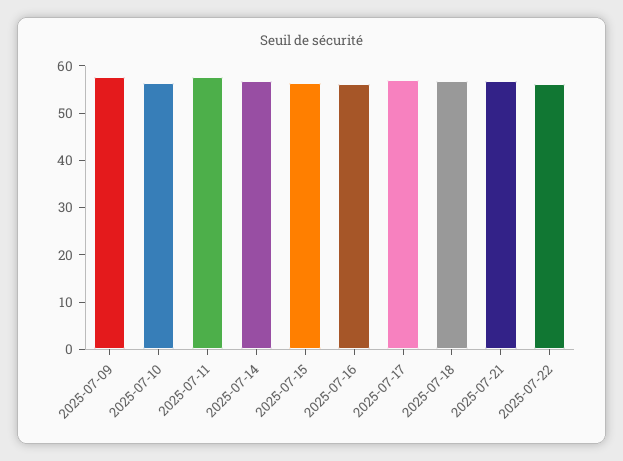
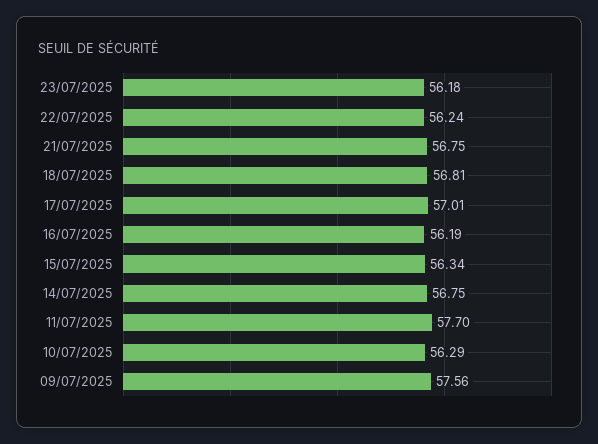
23/07/2025: none -> 56.18

